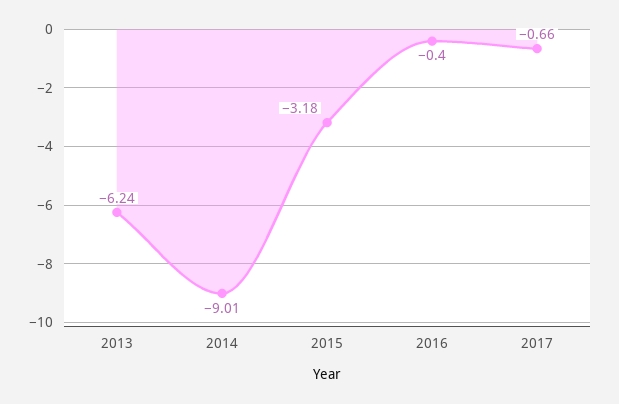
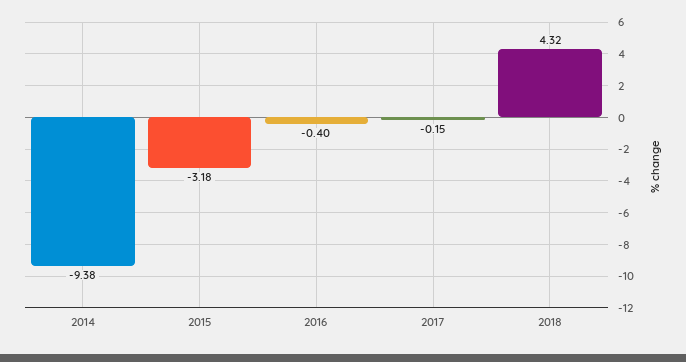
2013: -6.24 -> none
2014: -9.01 -> -9.38
2017: -0.66 -> -0.15
2018: none -> 4.32

